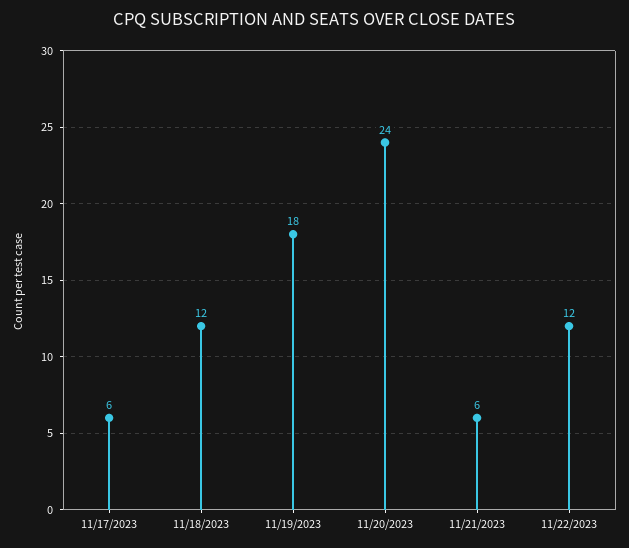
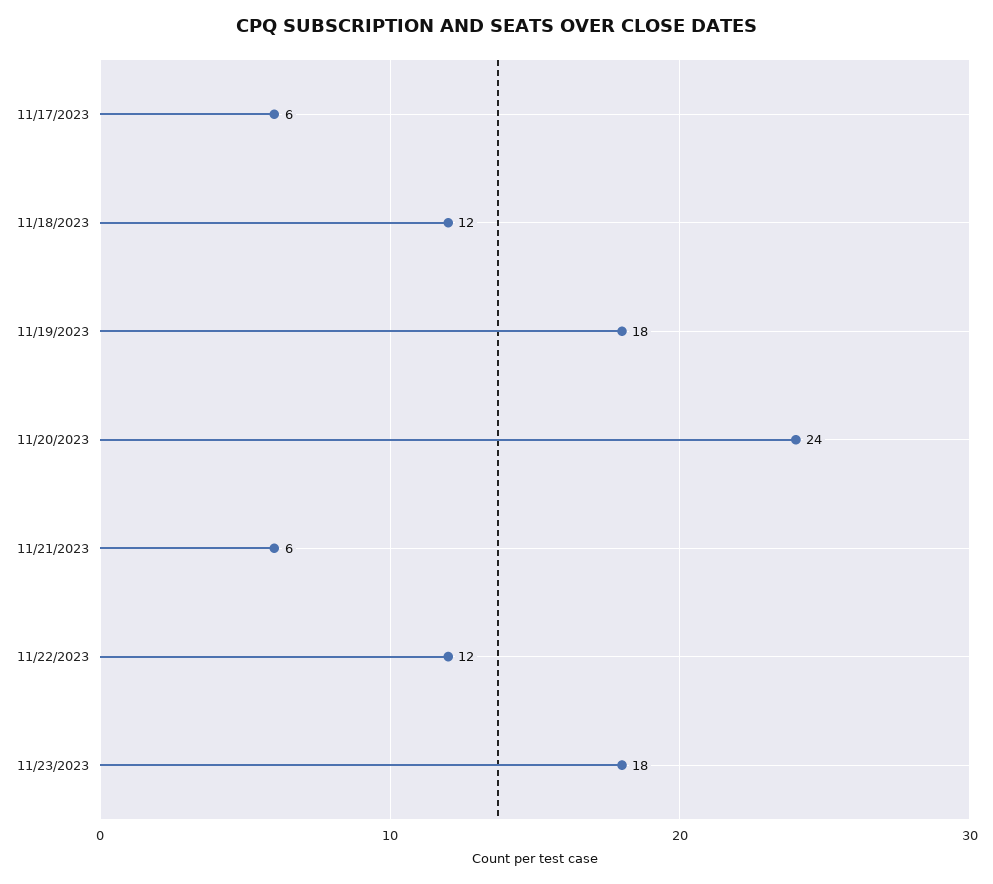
11/23/2023: none -> 18

